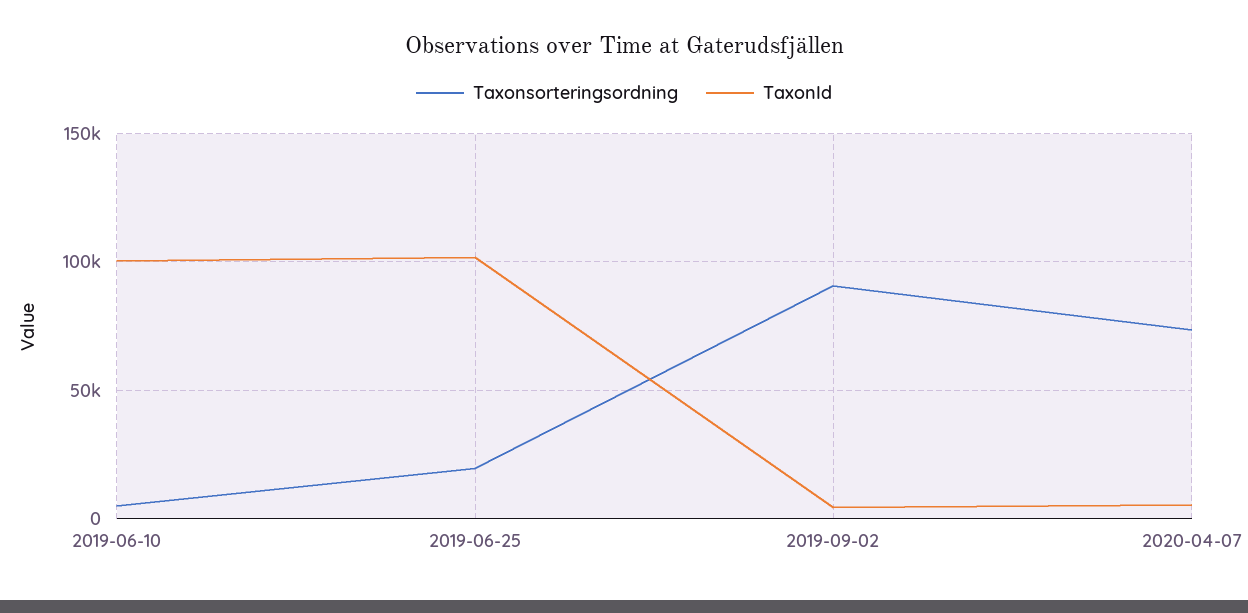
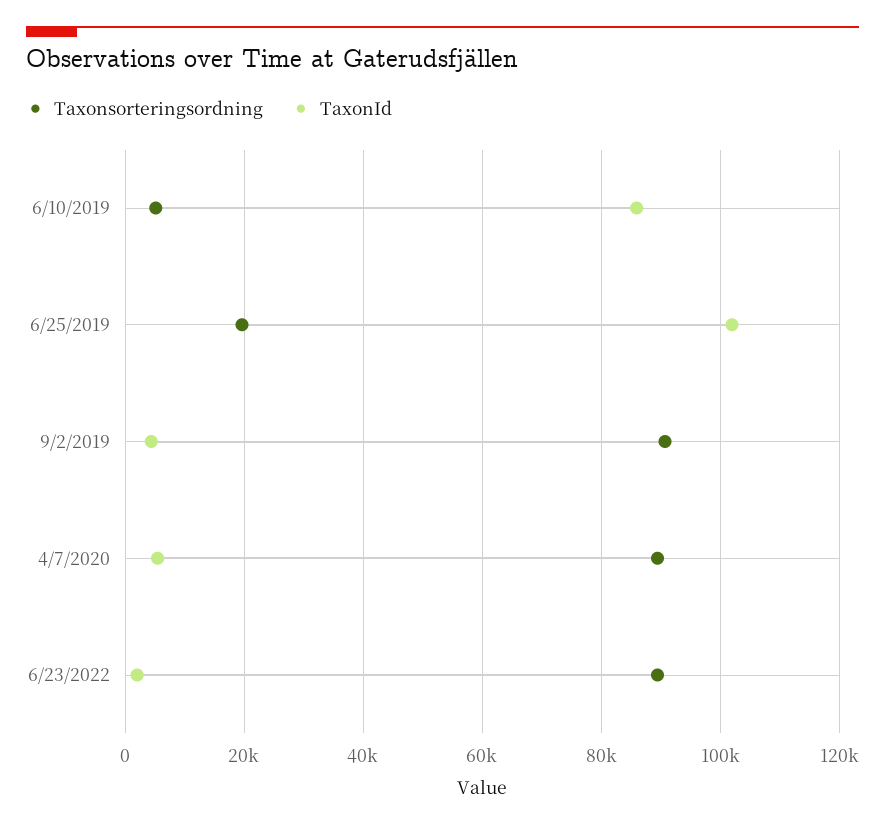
TaxonId, 2019-06-10: 100000 -> 86000
Taxonsorteringsordning, 2020-04-07: 75000 -> 90000
Taxonsorteringsordning, 6/23/2022: none -> 90000
TaxonId, 6/23/2022: none -> 2000

